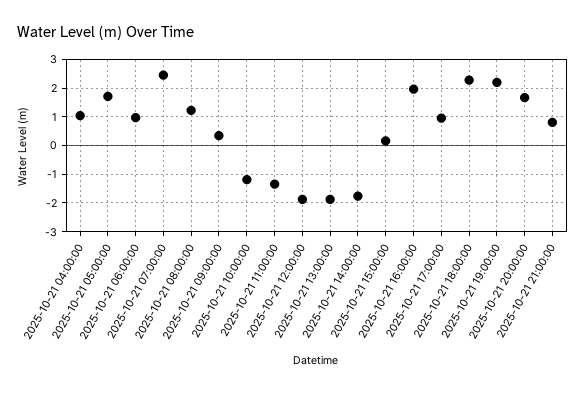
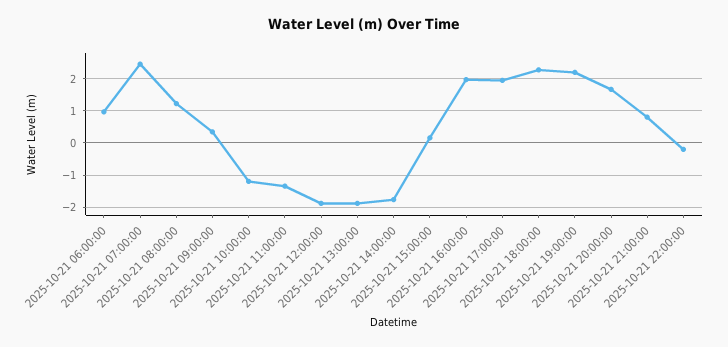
2025-10-21 04:00:00: 1 -> none
2025-10-21 05:00:00: 1.75 -> none
2025-10-21 17:00:00: 1 -> 2
2025-10-21 22:00:00: none -> -0.2

